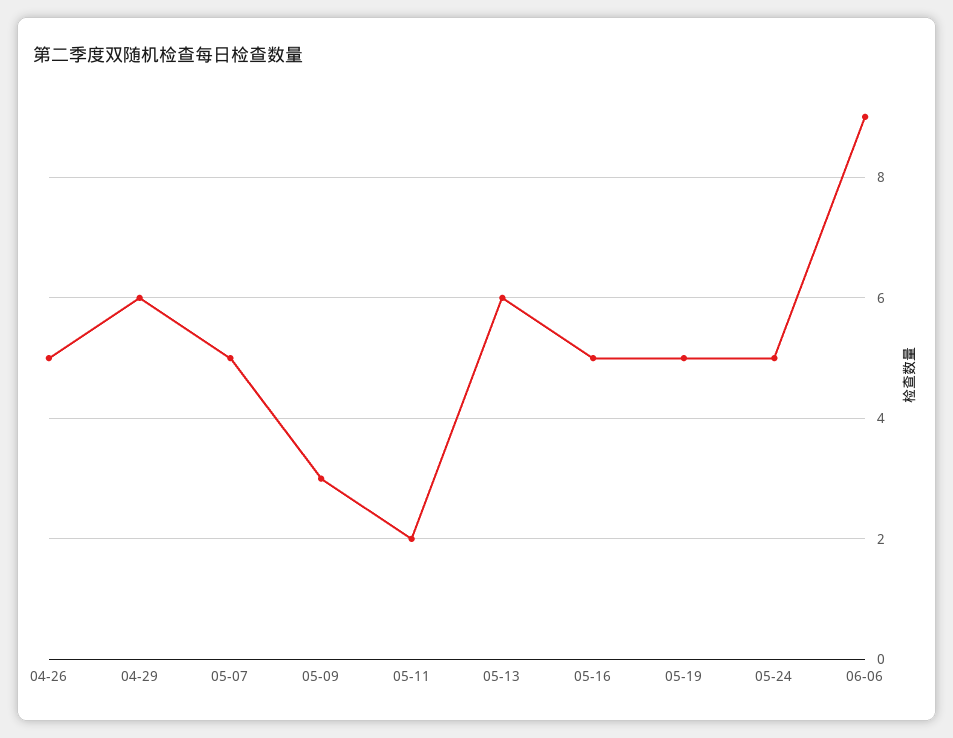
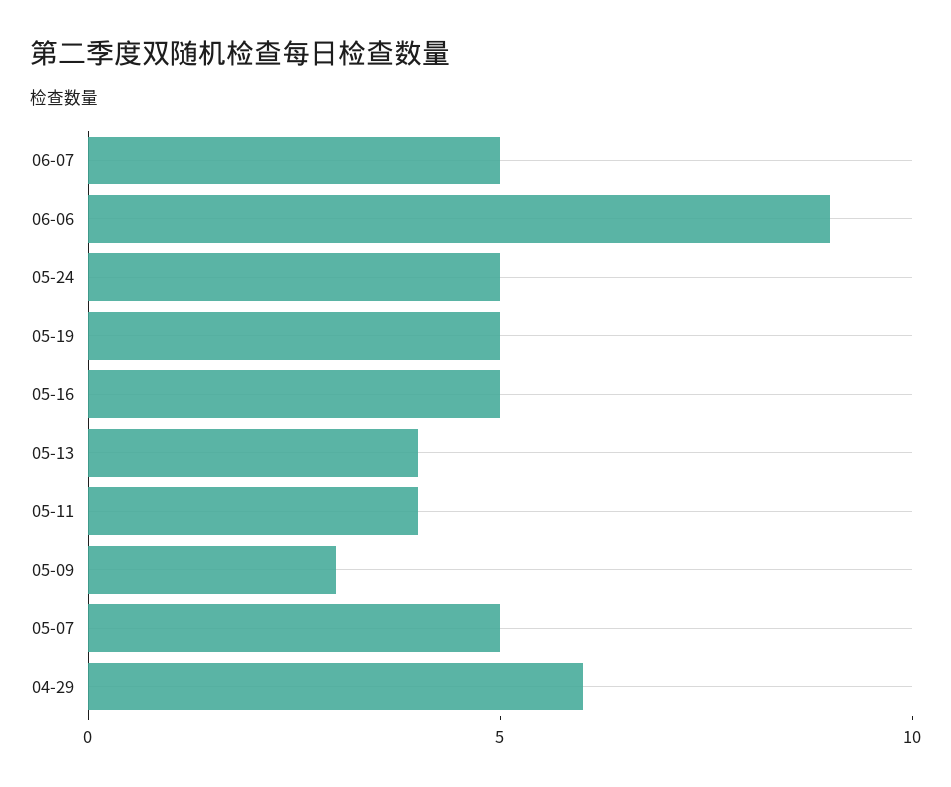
04-26: 5 -> none
05-11: 2 -> 4
05-13: 6 -> 4
06-07: none -> 5

